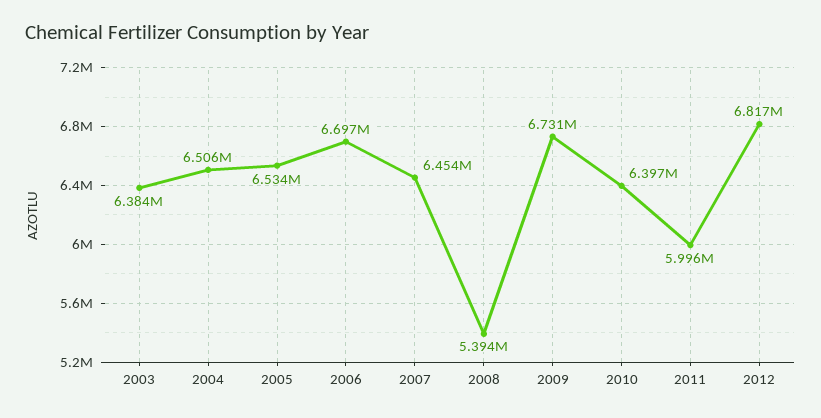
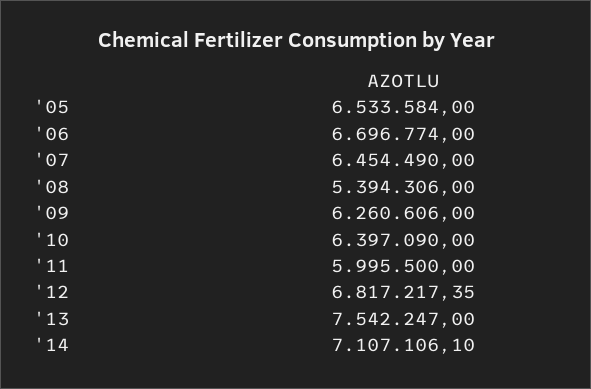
2003: 6384000 -> none
2004: 6506000 -> none
2009: 6731000 -> 6260606
'13: none -> 7542247
'14: none -> 7107106.1

